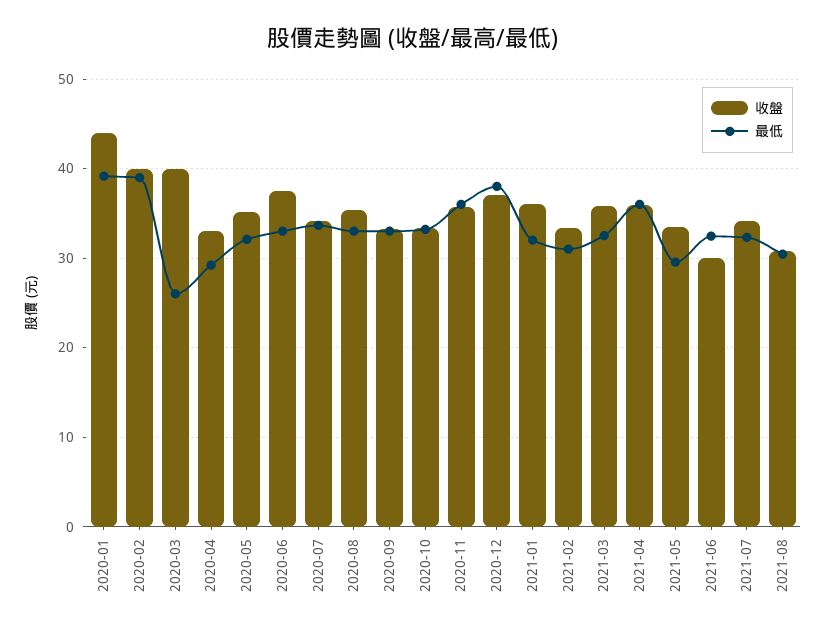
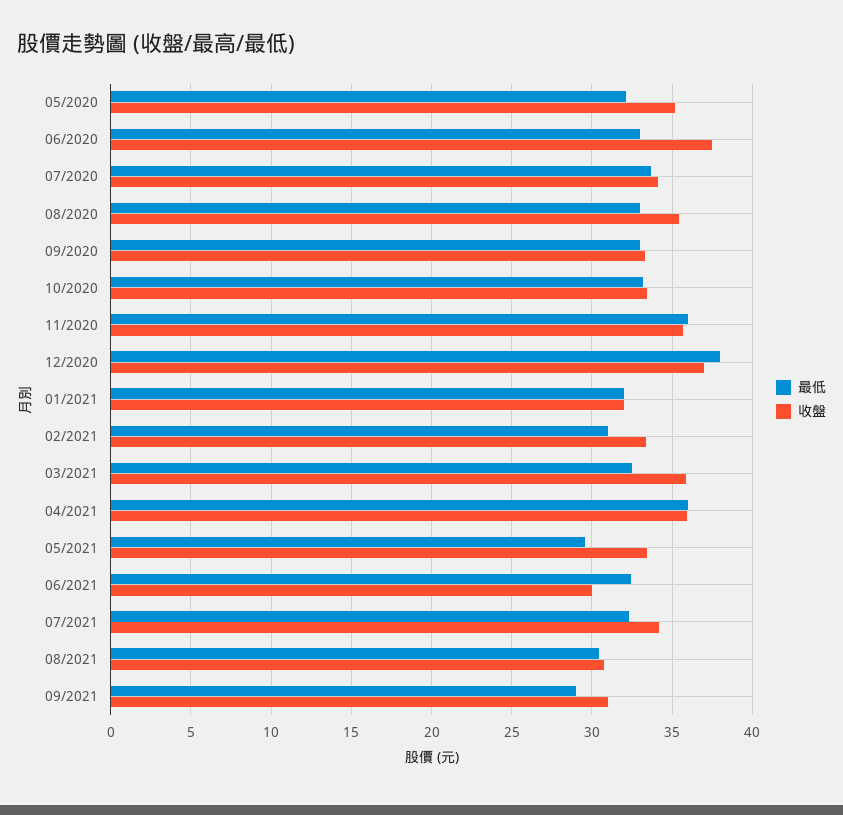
收盤, 2020-01: 44 -> none
最低, 2020-01: 39 -> none
收盤, 2020-02: 40 -> none
最低, 2020-02: 39 -> none
收盤, 2020-03: 40 -> none
最低, 2020-03: 26 -> none
收盤, 2020-04: 33 -> none
最低, 2020-04: 29 -> none
收盤, 2021-01: 36 -> 32
最低, 09/2021: none -> 29
收盤, 09/2021: none -> 31

